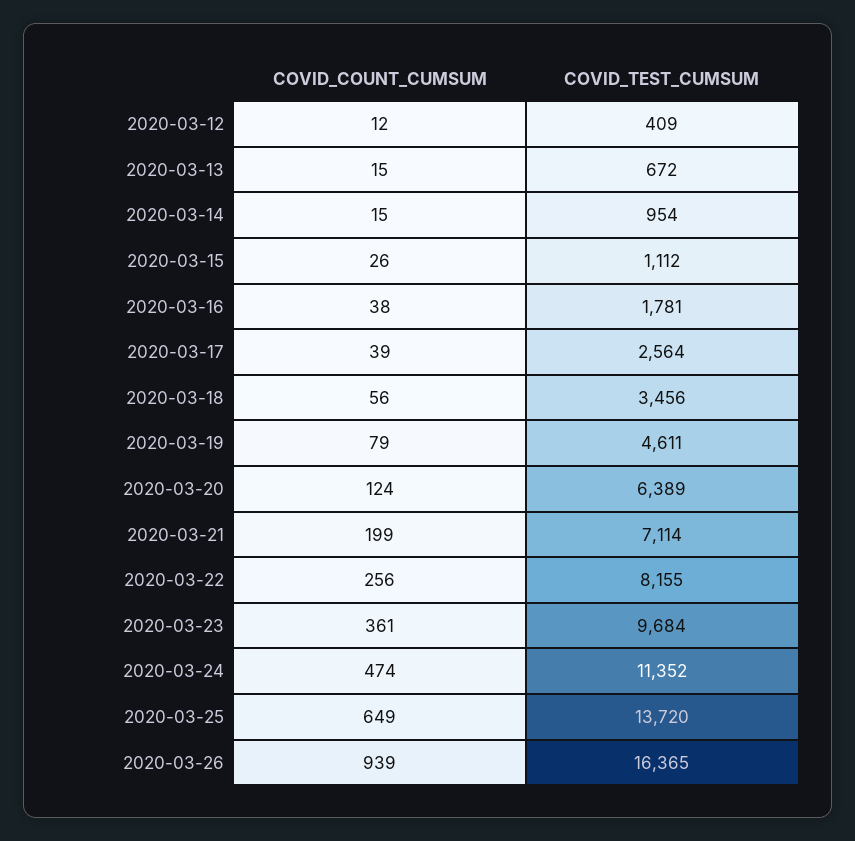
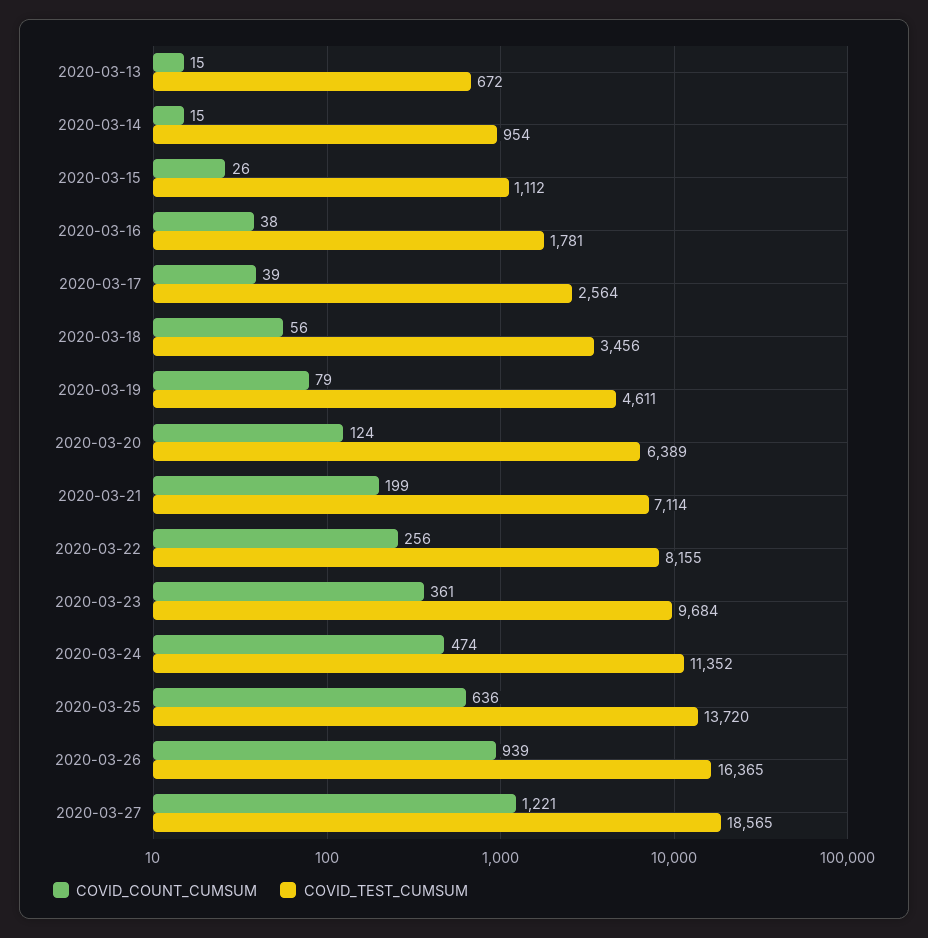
COVID_COUNT_CUMSUM, 2020-03-12: 12 -> none
COVID_TEST_CUMSUM, 2020-03-12: 409 -> none
COVID_COUNT_CUMSUM, 2020-03-25: 649 -> 636
COVID_COUNT_CUMSUM, 2020-03-27: none -> 1221
COVID_TEST_CUMSUM, 2020-03-27: none -> 18565

